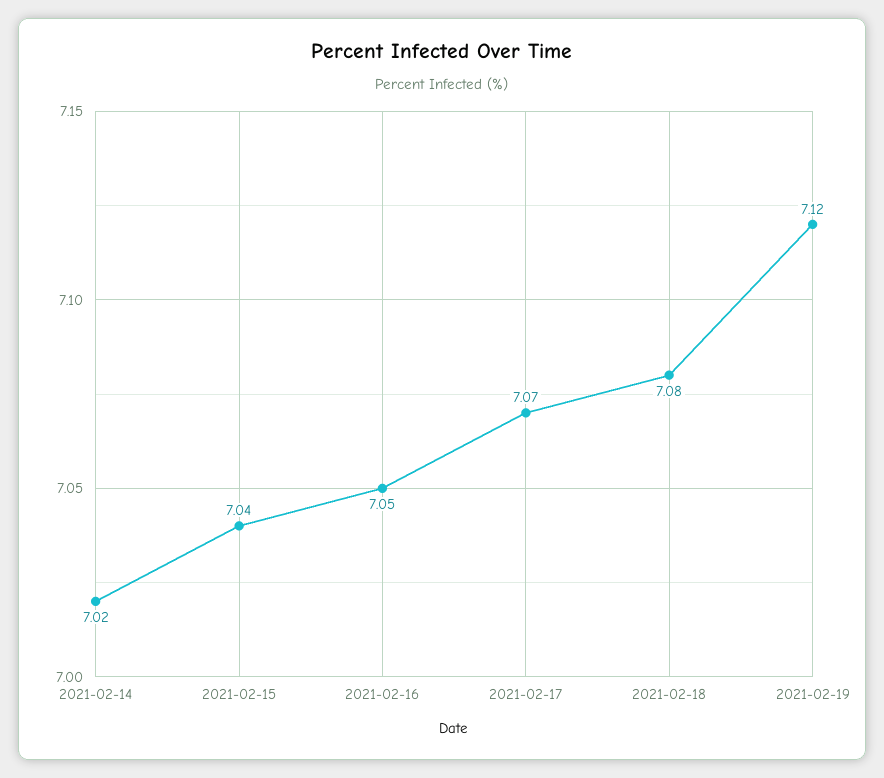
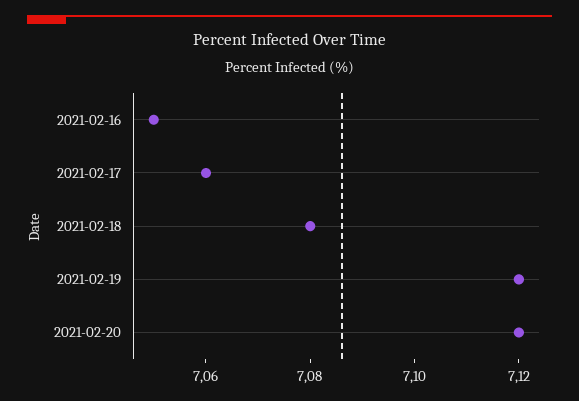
2021-02-14: 7.02 -> none
2021-02-15: 7.04 -> none
2021-02-17: 7.07 -> 7.06
2021-02-20: none -> 7.12

